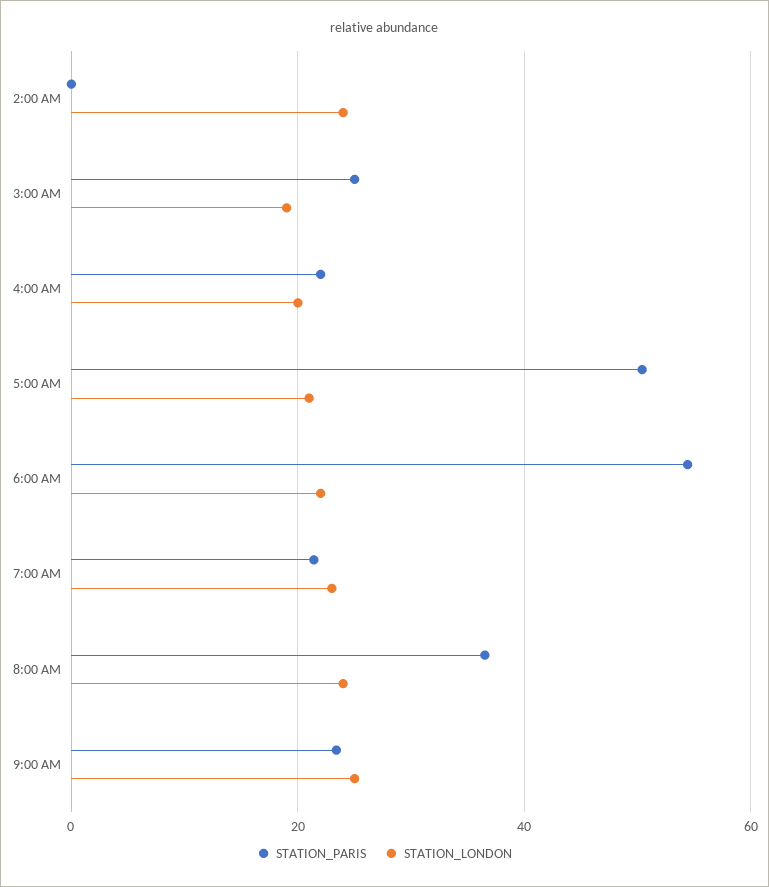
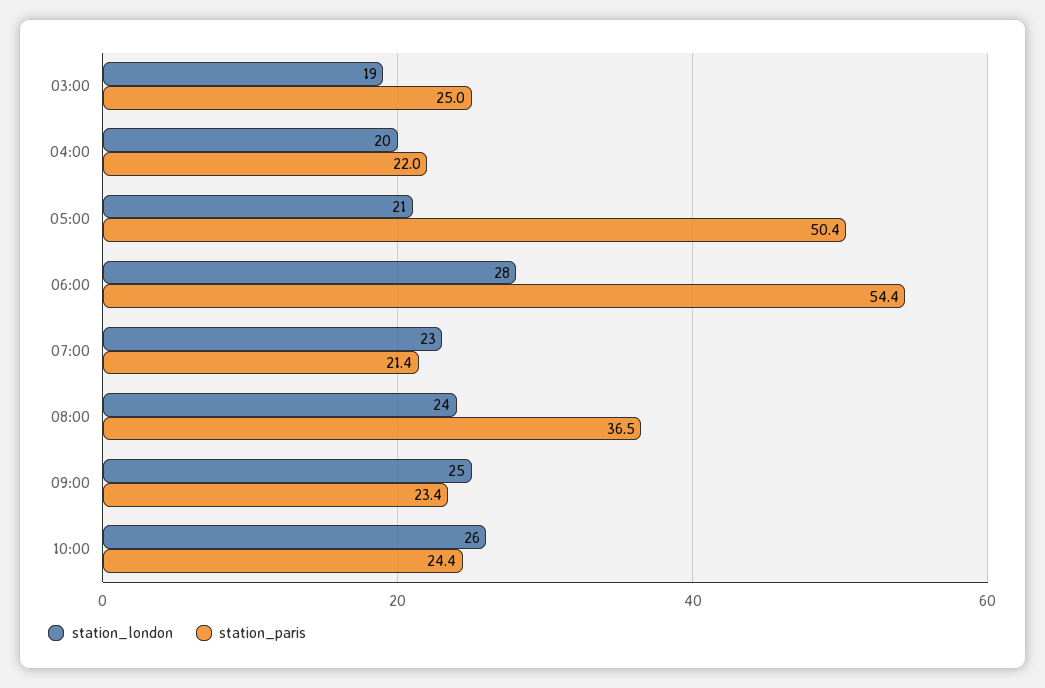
STATION_PARIS, 2:00 AM: 0 -> none
STATION_LONDON, 2:00 AM: 24 -> none
STATION_LONDON, 6:00 AM: 22 -> 28
STATION_LONDON, 10:00: none -> 26
STATION_PARIS, 10:00: none -> 24.4

